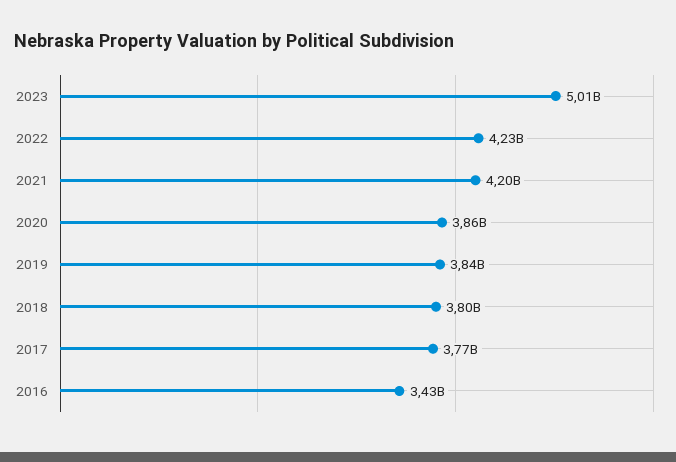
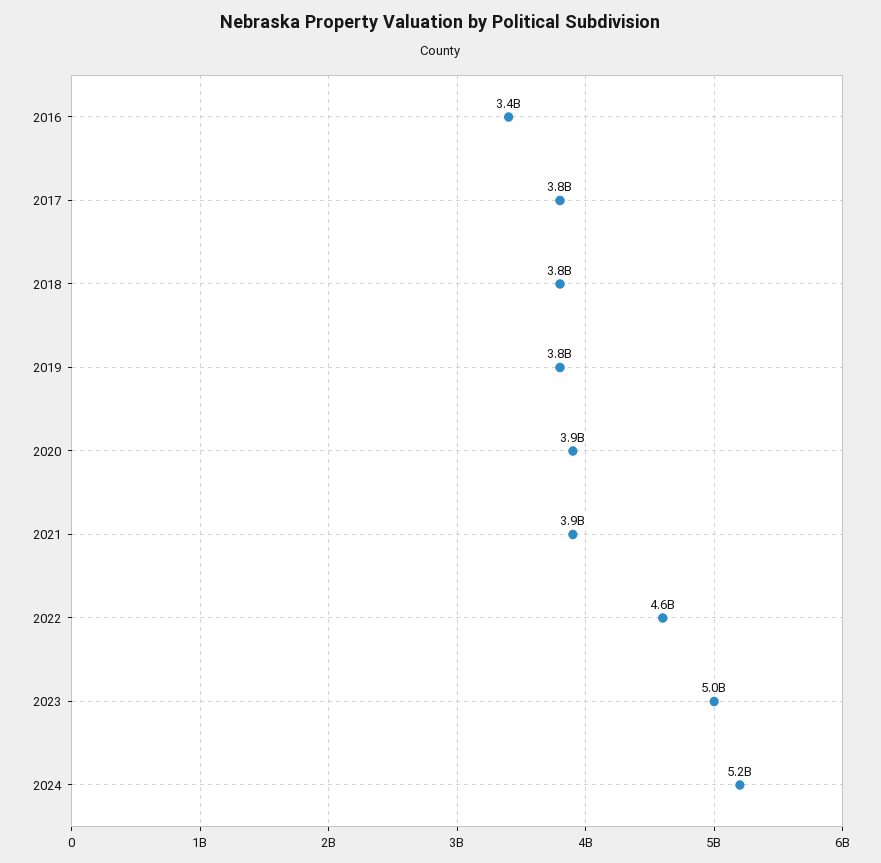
2022: 4230000000 -> 4600000000
2021: 4200000000 -> 3900000000
2024: none -> 5200000000

